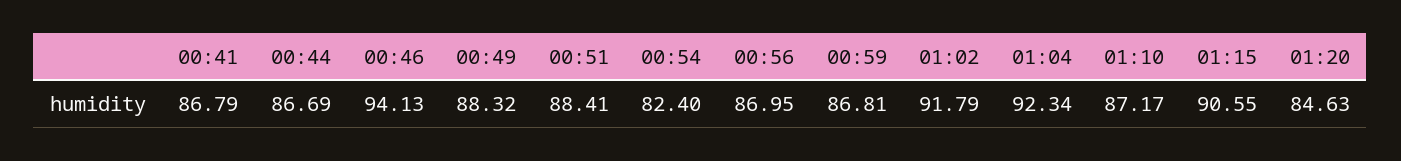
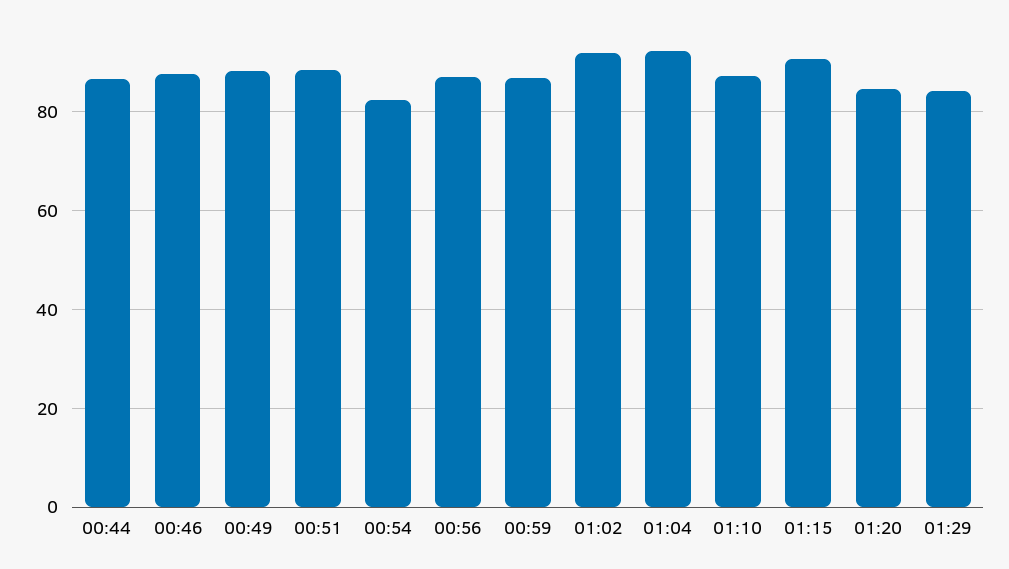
00:41: 86.79 -> none
00:46: 94.13 -> 88
01:29: none -> 84

